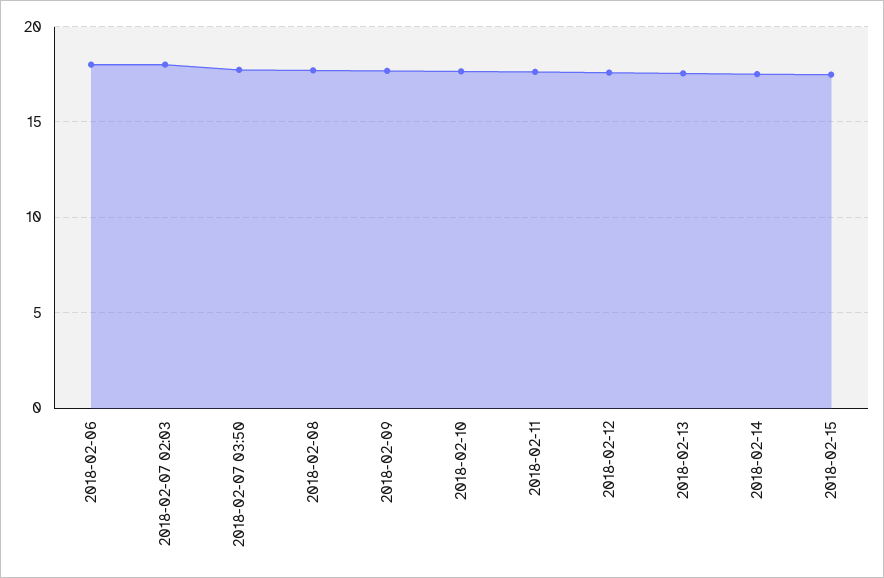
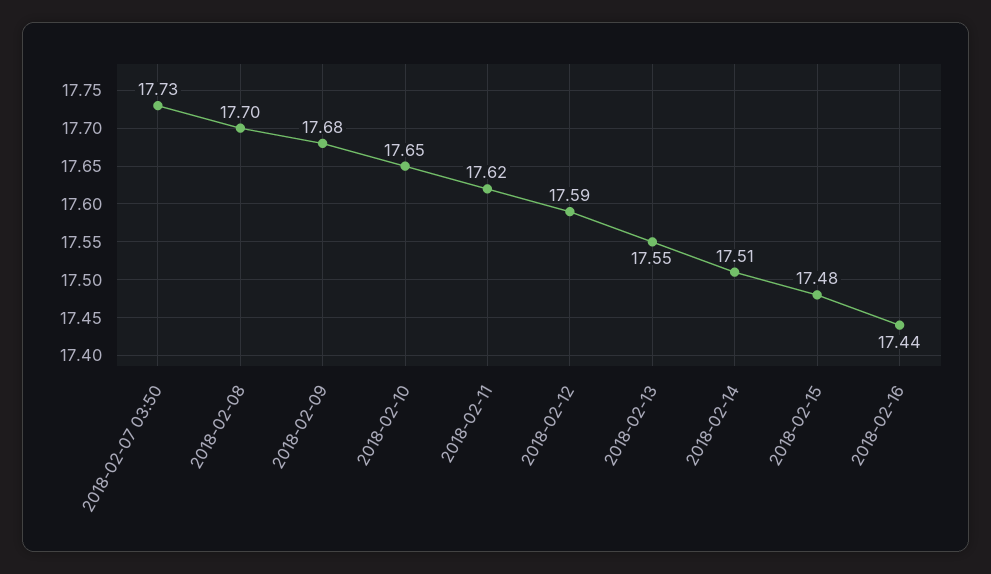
2018-02-06: 18 -> none
2018-02-07 02:03: 18 -> none
2018-02-16: none -> 17.44

